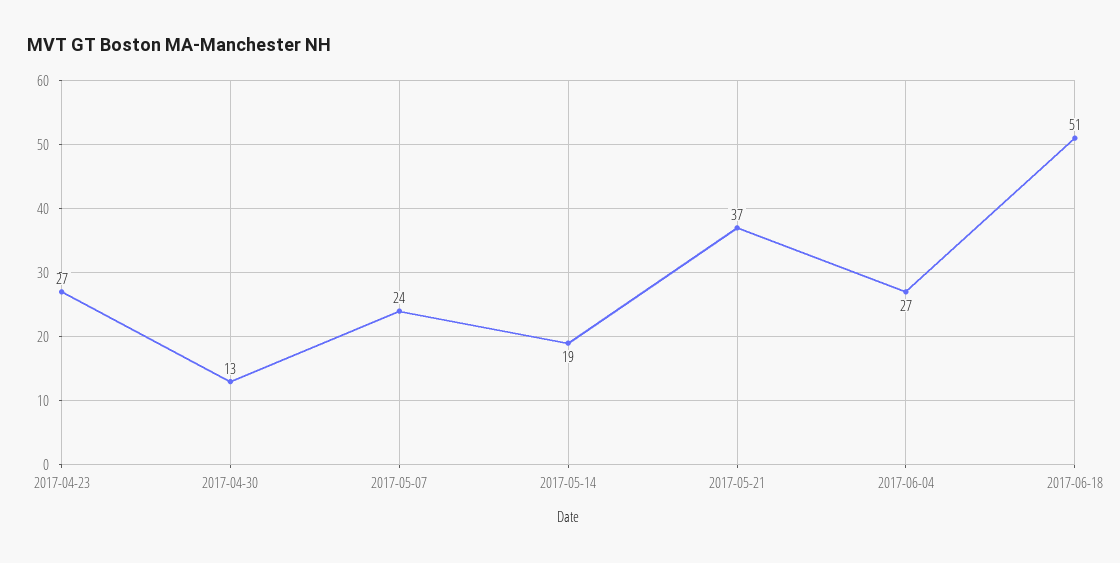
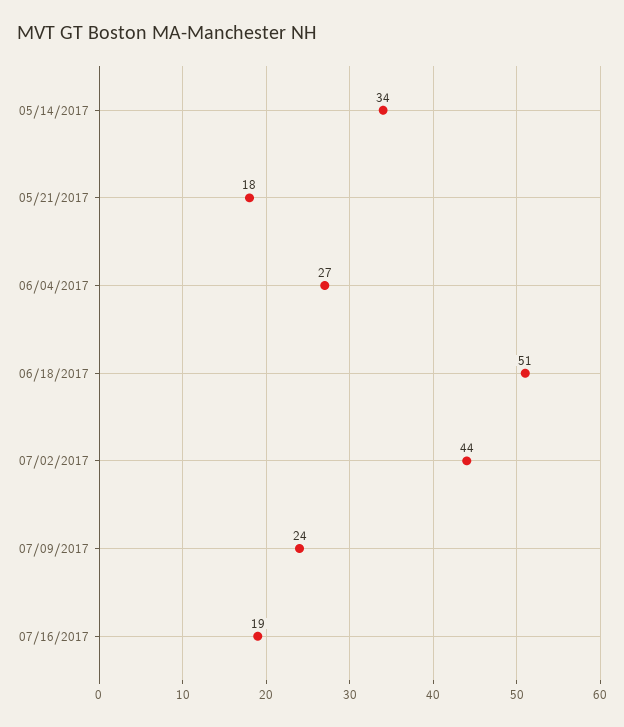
2017-04-23: 27 -> none
2017-04-30: 13 -> none
2017-05-07: 24 -> none
2017-05-14: 19 -> 34
2017-05-21: 37 -> 18
07/02/2017: none -> 44
07/09/2017: none -> 24
07/16/2017: none -> 19

